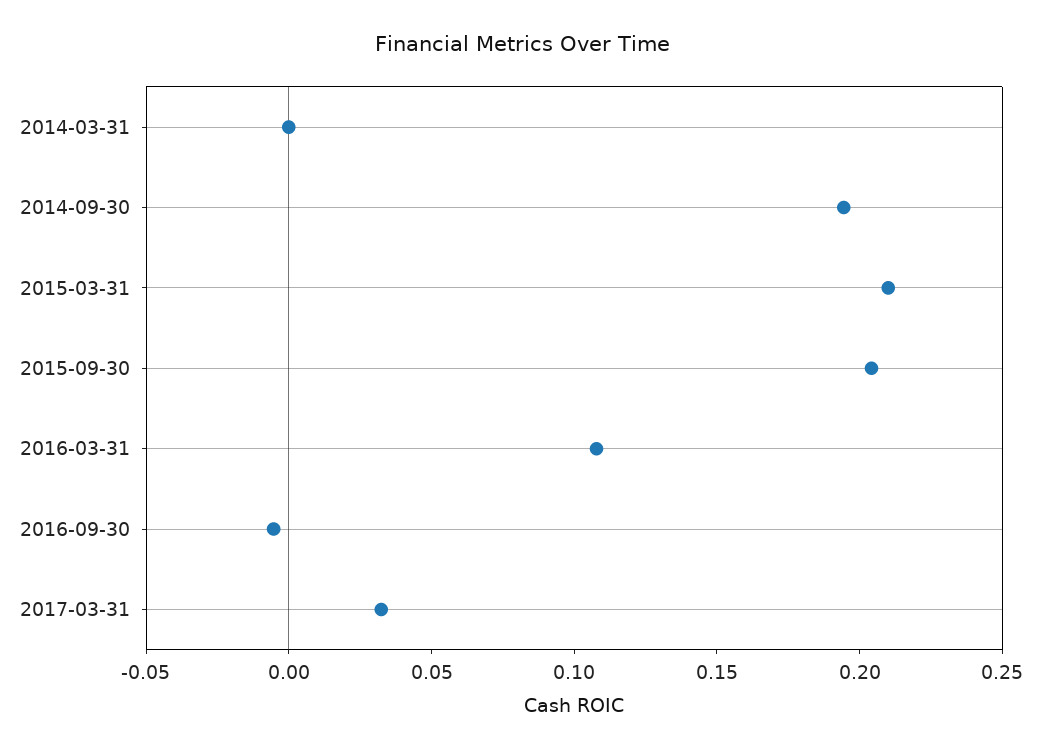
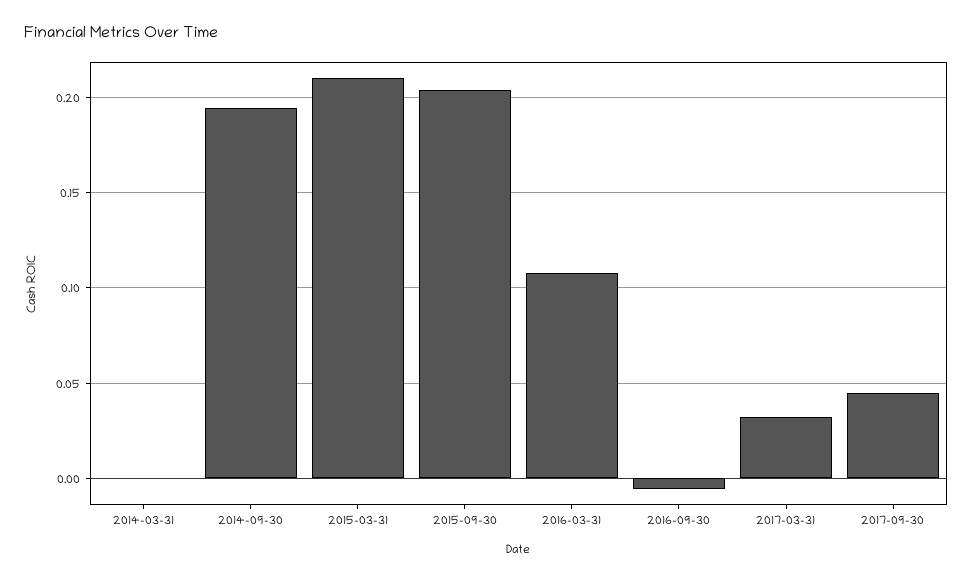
2017-09-30: none -> 0.045

